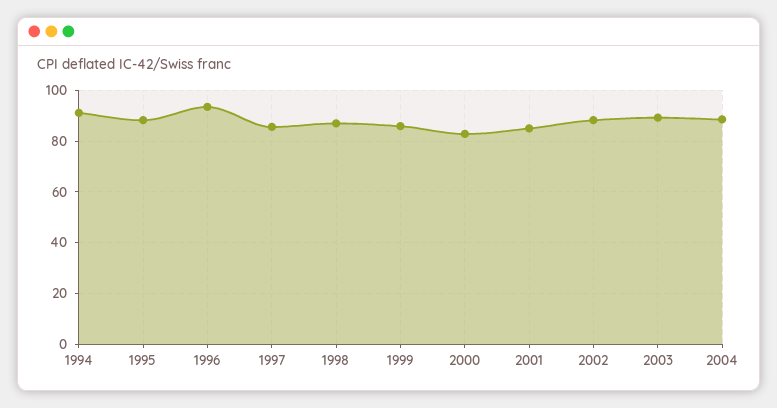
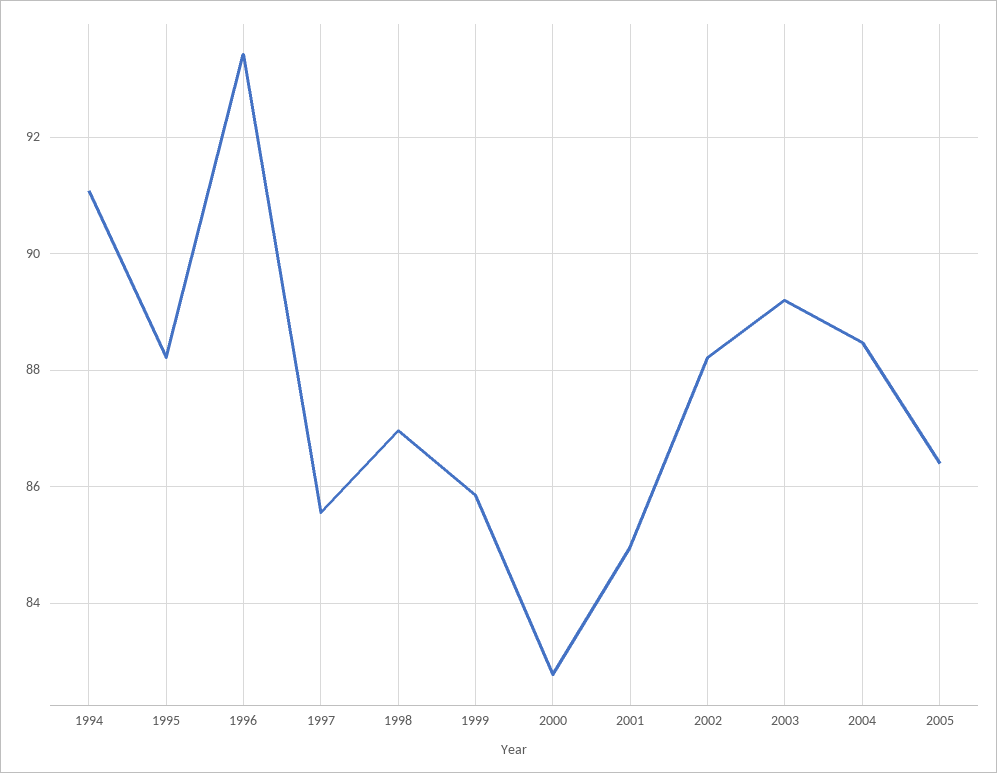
2005: none -> 86.4

